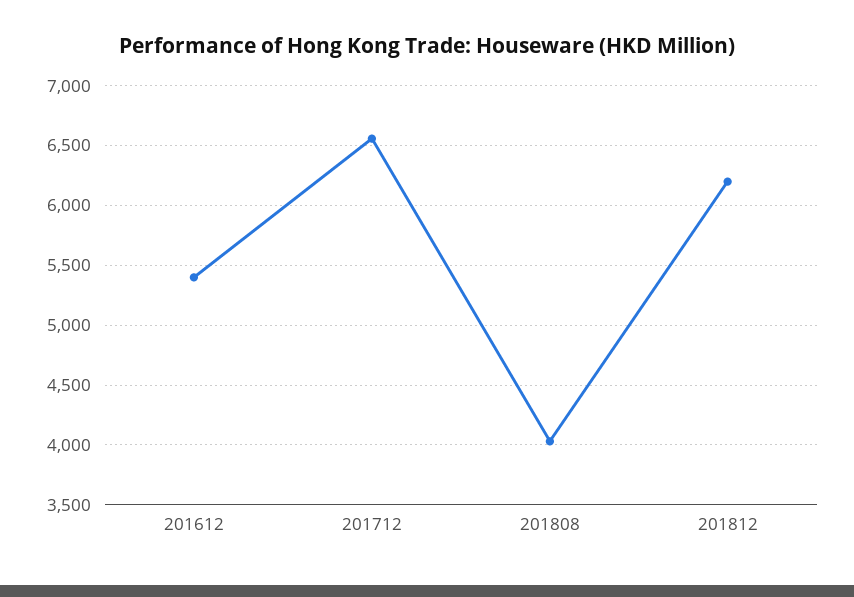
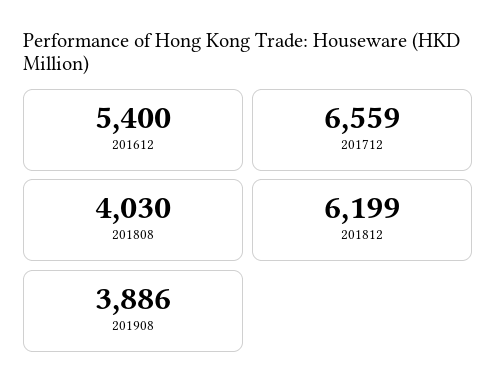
201908: none -> 3886

